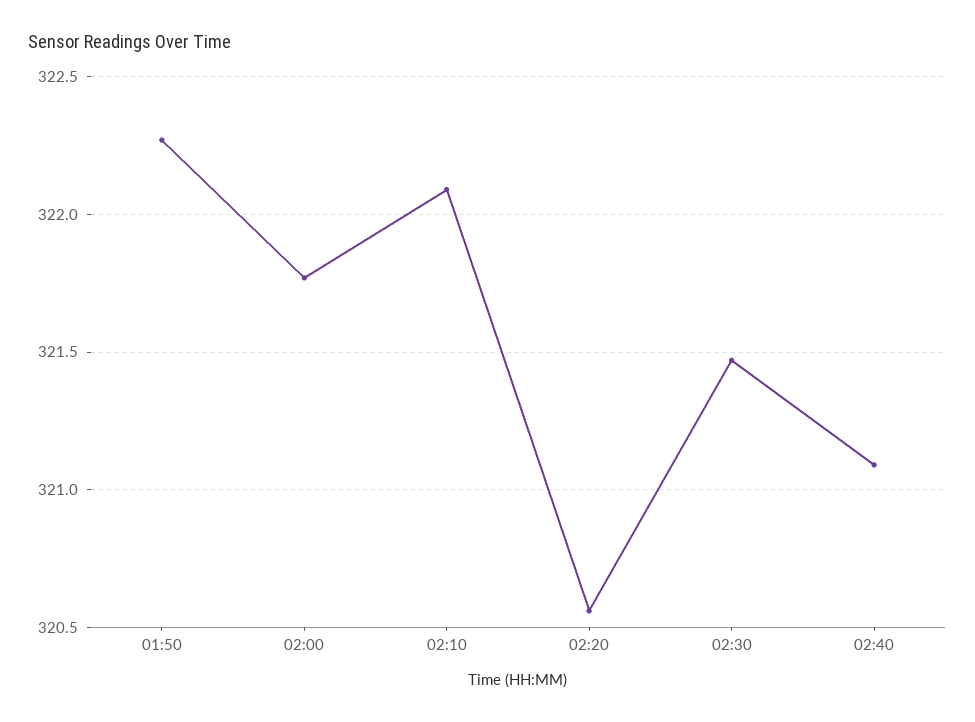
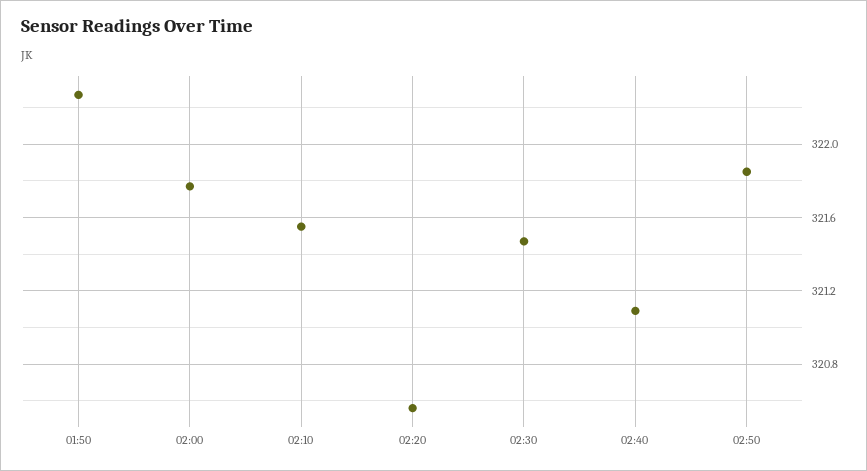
02:10: 322.1 -> 321.55
02:50: none -> 321.85

